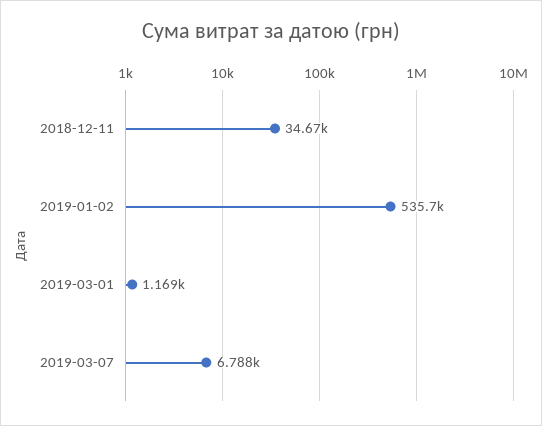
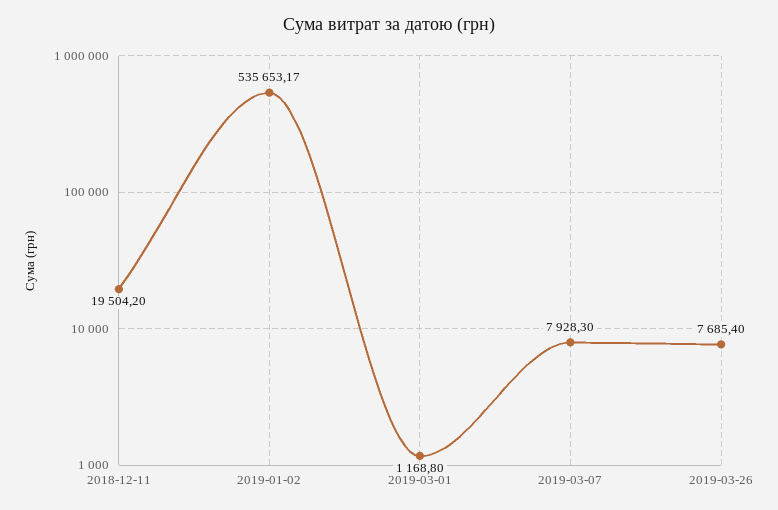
2018-12-11: 34670 -> 19504.2
2019-03-07: 6788 -> 7928.3
2019-03-26: none -> 7685.4

